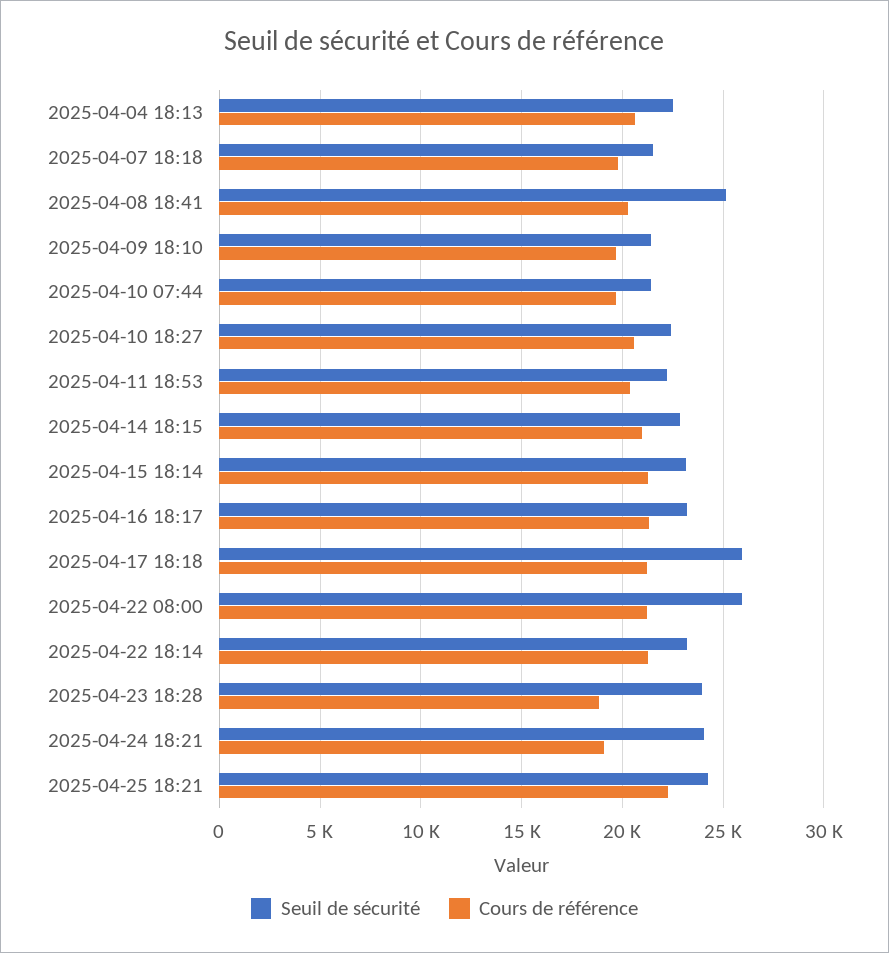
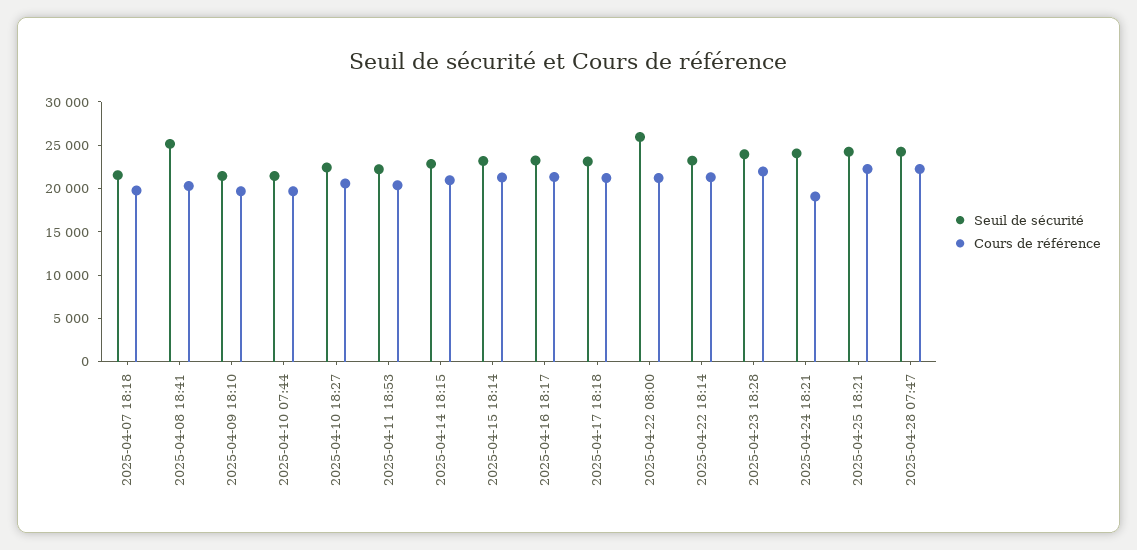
Seuil de sécurité, 2025-04-04 18:13: 22500 -> none
Cours de référence, 2025-04-04 18:13: 20500 -> none
Seuil de sécurité, 2025-04-17 18:18: 26000 -> 23000
Cours de référence, 2025-04-23 18:28: 19000 -> 22000
Seuil de sécurité, 2025-04-28 07:47: none -> 24000
Cours de référence, 2025-04-28 07:47: none -> 22000

